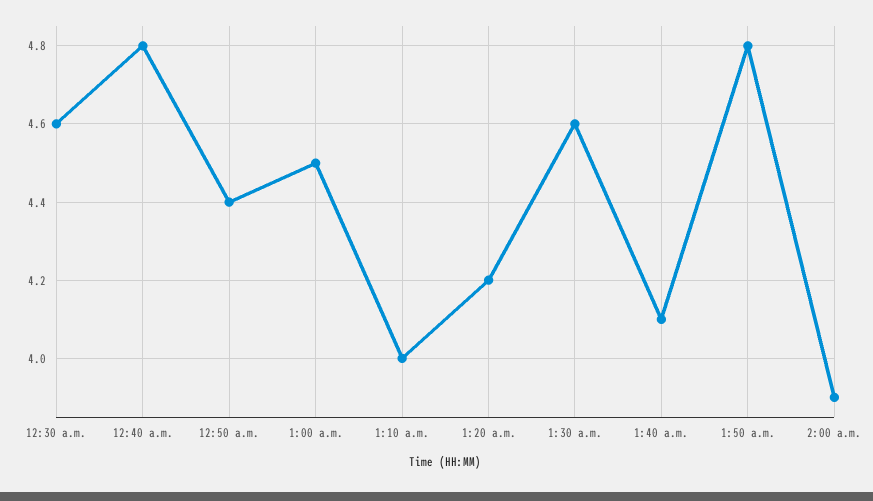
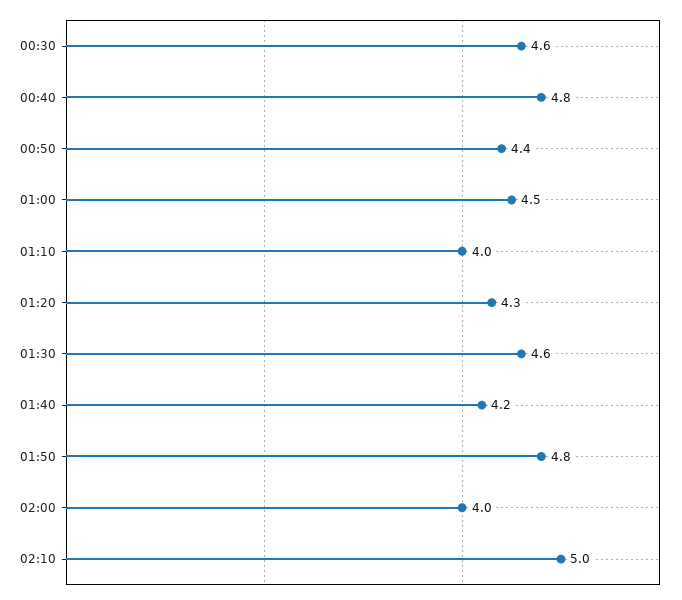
1:20 a.m.: 4.2 -> 4.3
1:40 a.m.: 4.1 -> 4.2
2:00 a.m.: 3.9 -> 4
02:10: none -> 5

